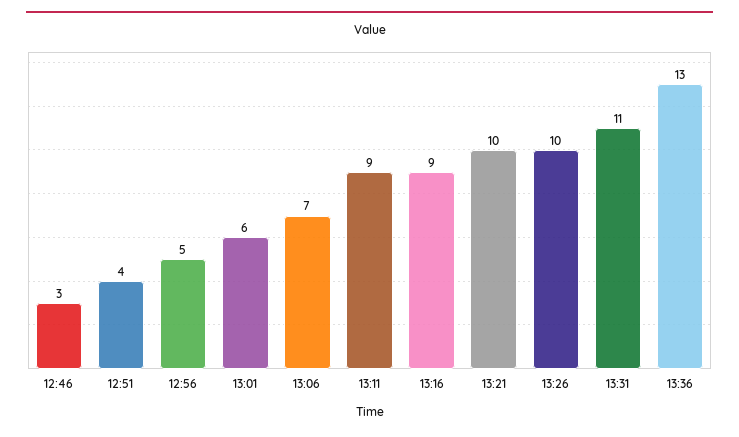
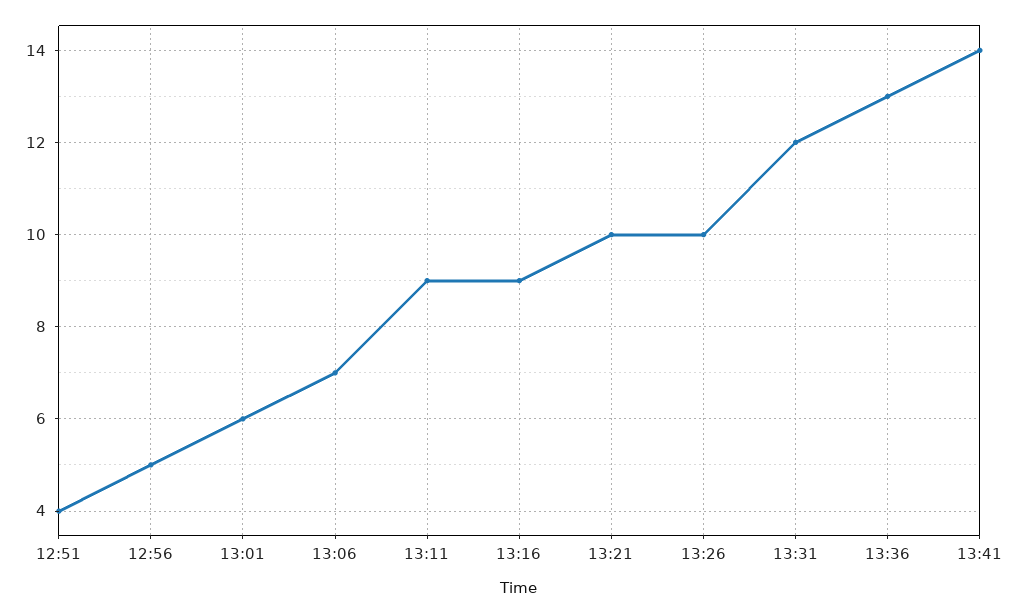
12:46: 3 -> none
13:31: 11 -> 12
13:41: none -> 14

